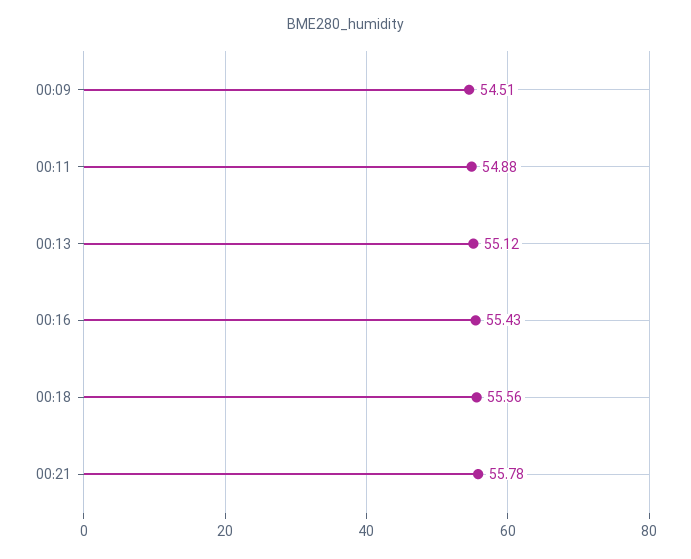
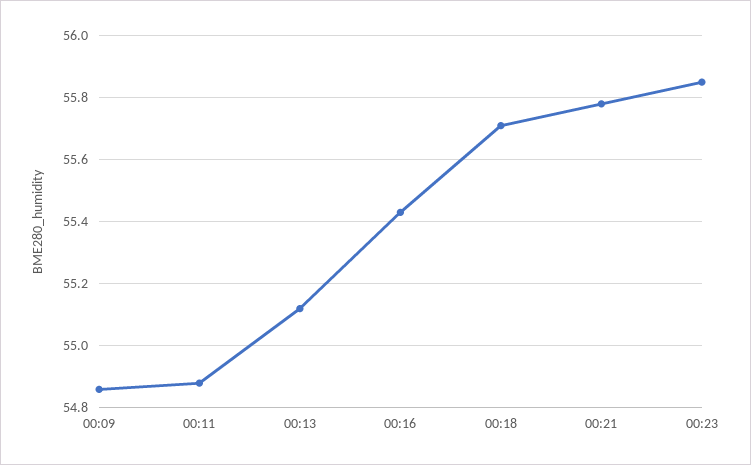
00:09: 54.51 -> 54.85
00:18: 55.56 -> 55.7
00:23: none -> 55.85

